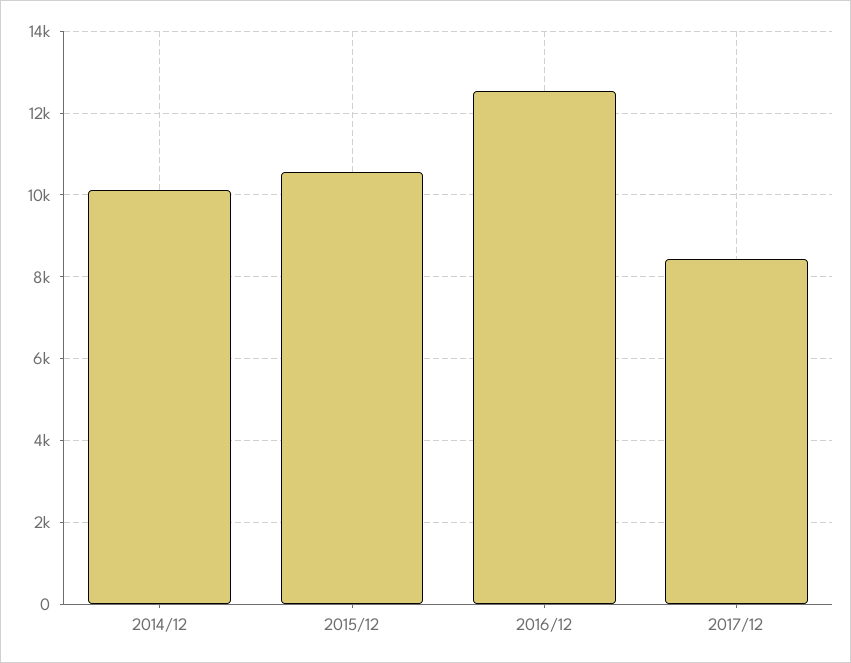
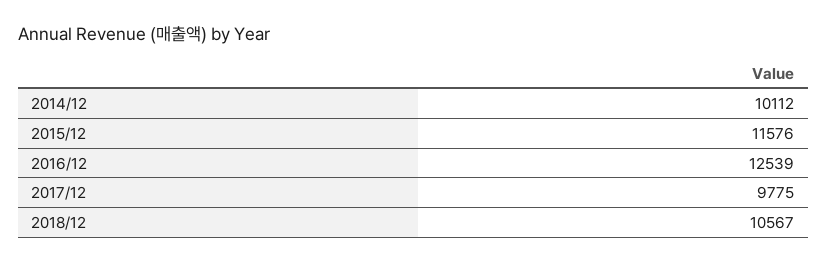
2015/12: 10600 -> 11576
2017/12: 8400 -> 9775
2018/12: none -> 10567

